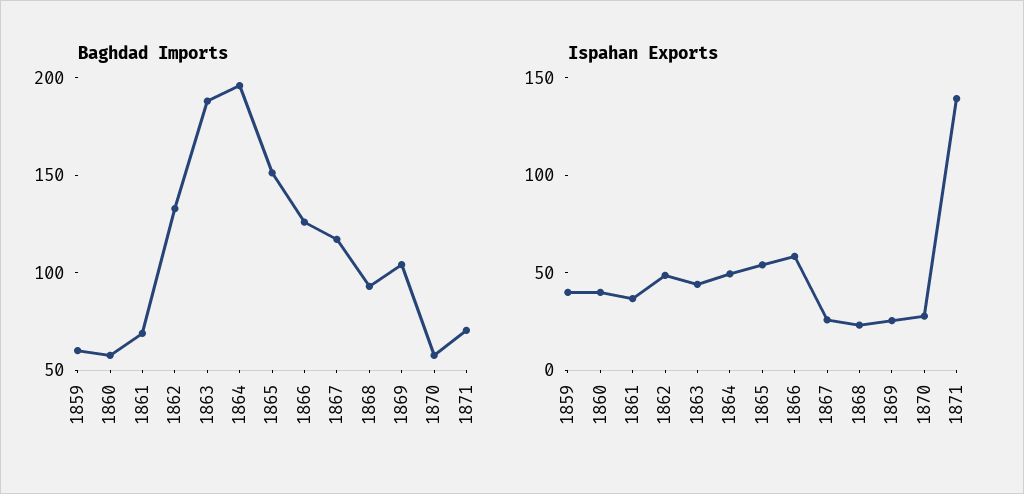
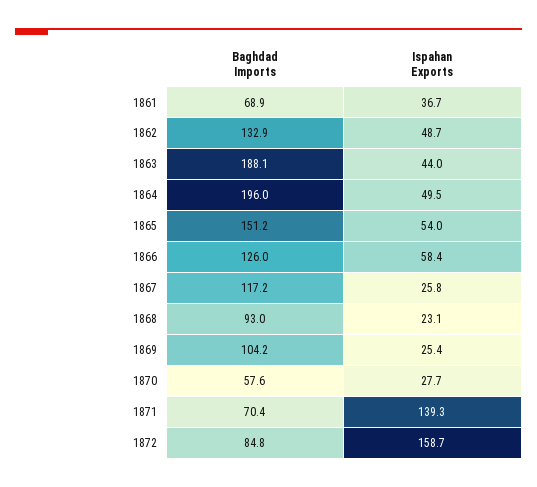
Baghdad Imports, 1859: 60 -> none
Baghdad Imports, 1860: 60 -> none
Ispahan Exports, 1859: 40 -> none
Ispahan Exports, 1860: 40 -> none
Baghdad Imports, 1872: none -> 84.8
Ispahan Exports, 1872: none -> 158.7

